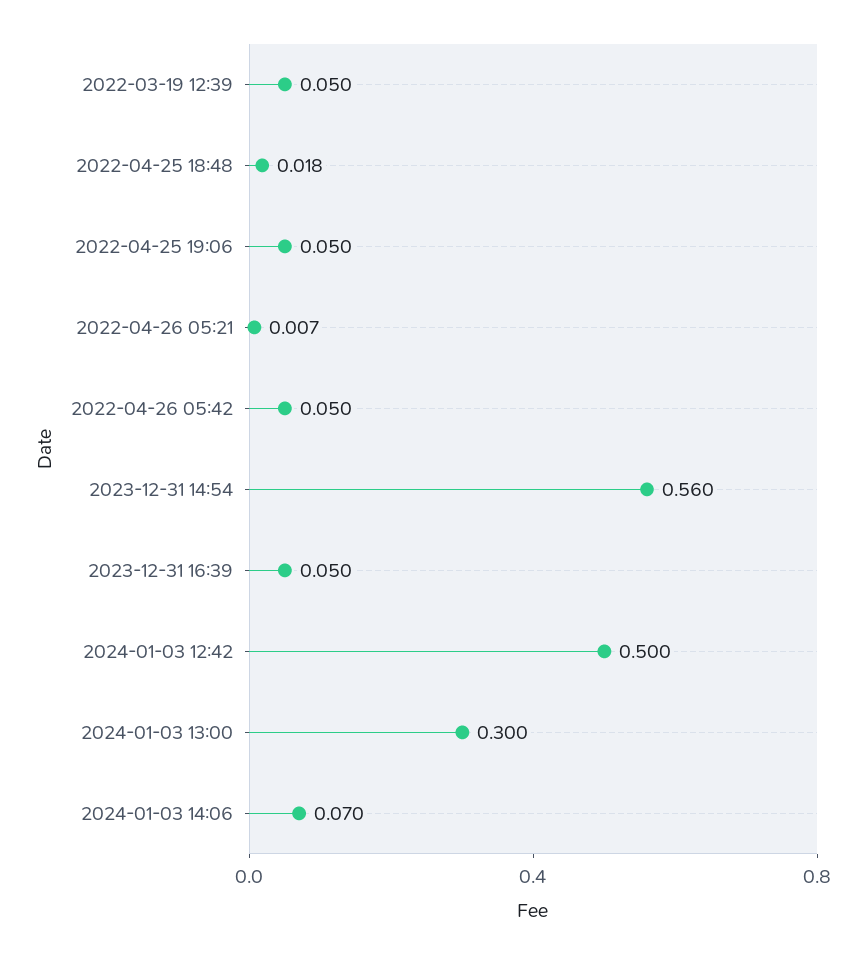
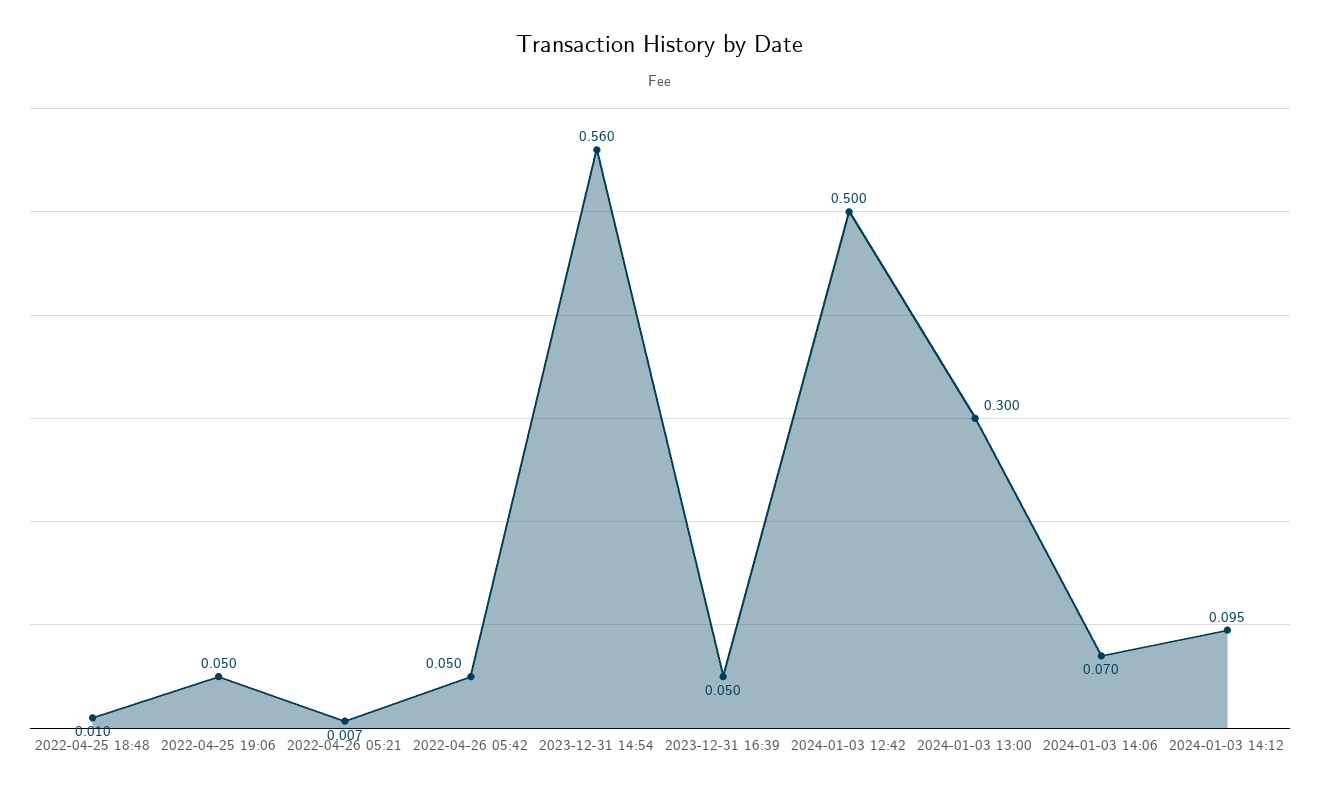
2022-03-19 12:39: 0.05 -> none
2022-04-25 18:48: 0.018 -> 0.01
2024-01-03 14:12: none -> 0.095

